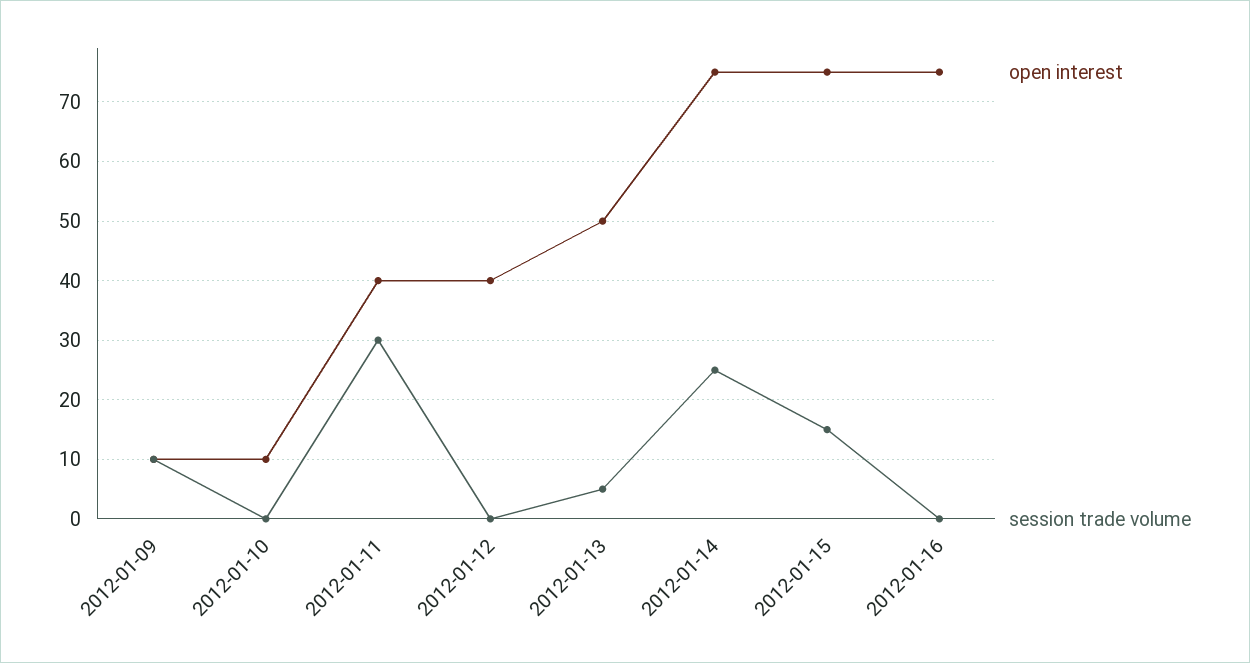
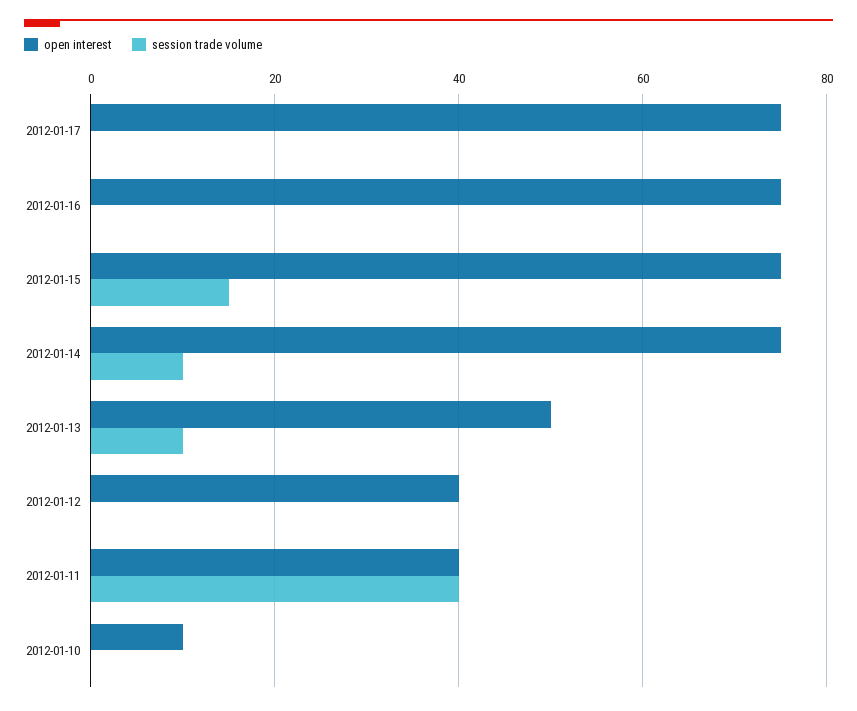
open interest, 2012-01-09: 10 -> none
session trade volume, 2012-01-09: 10 -> none
session trade volume, 2012-01-11: 30 -> 40
session trade volume, 2012-01-13: 5 -> 10
session trade volume, 2012-01-14: 25 -> 10
open interest, 2012-01-17: none -> 75
session trade volume, 2012-01-17: none -> 0

